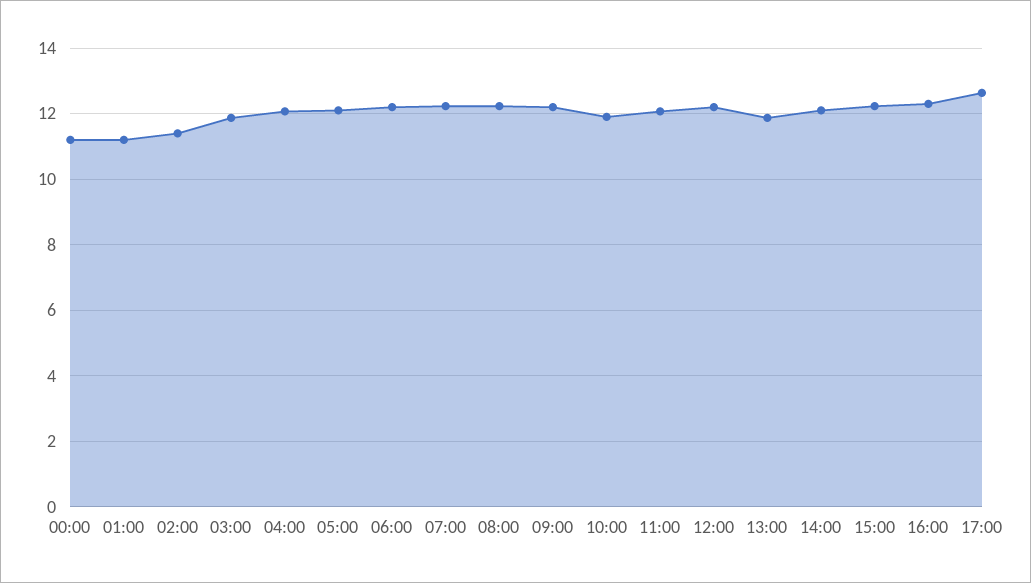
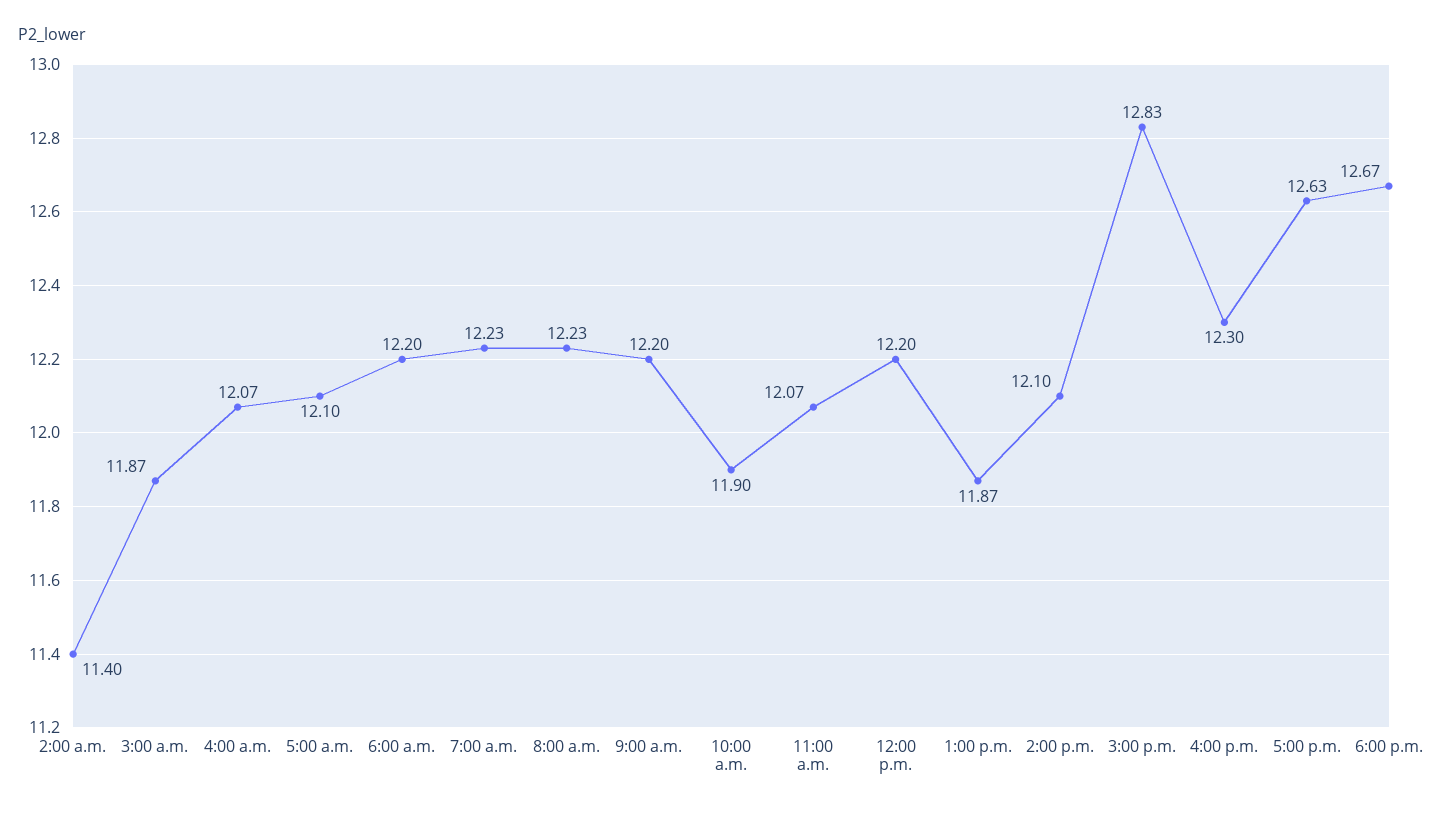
00:00: 11.2 -> none
01:00: 11.2 -> none
15:00: 12.2 -> 12.83
6:00 p.m.: none -> 12.67

